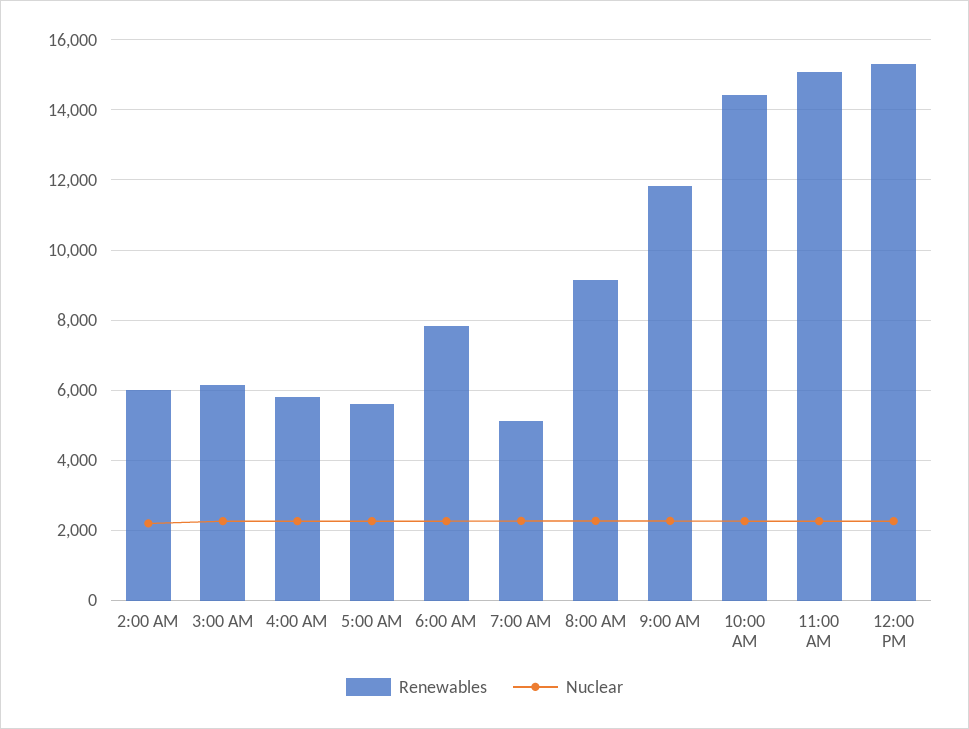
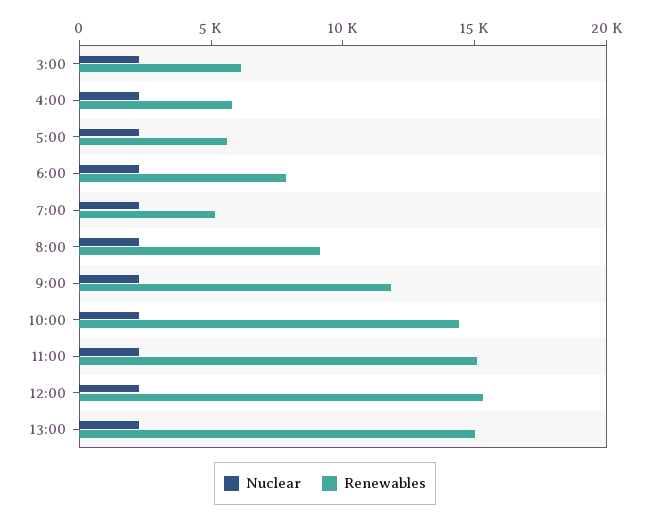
Renewables, 2:00 AM: 6000 -> none
Nuclear, 2:00 AM: 2200 -> none
Nuclear, 13:00: none -> 2000
Renewables, 13:00: none -> 15000

